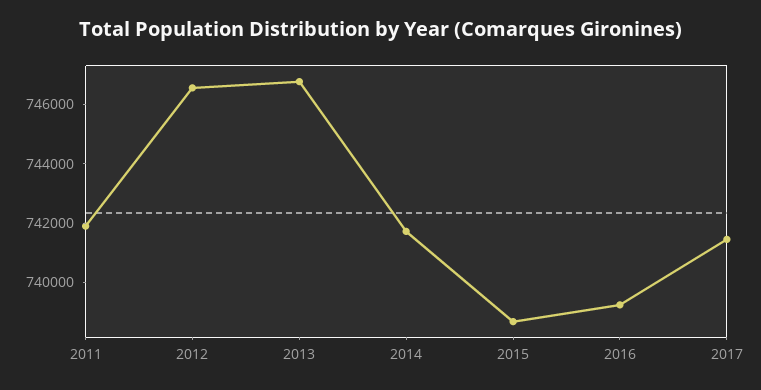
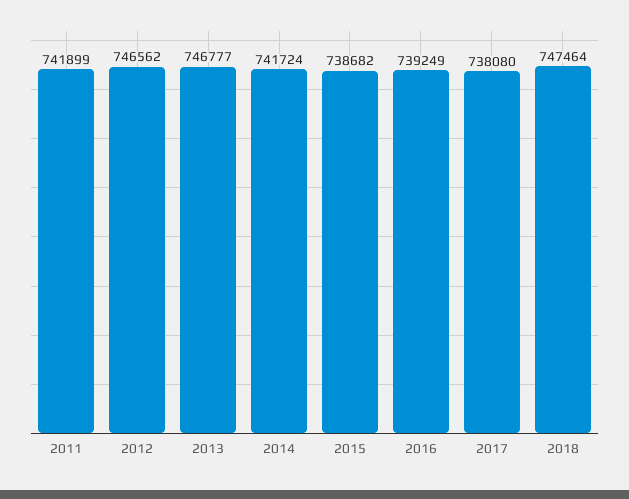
2017: 741500 -> 738080
2018: none -> 747464

